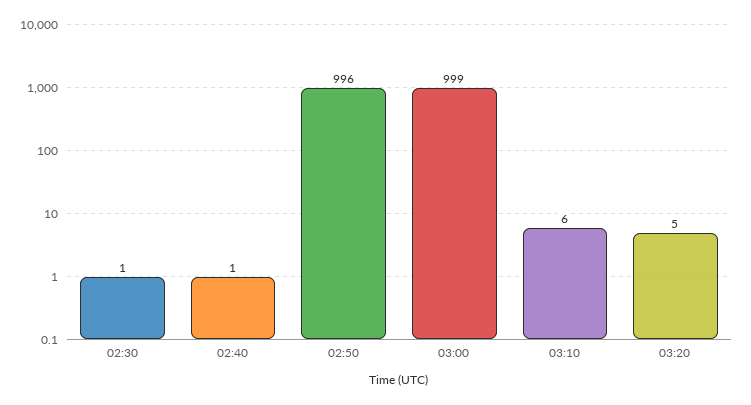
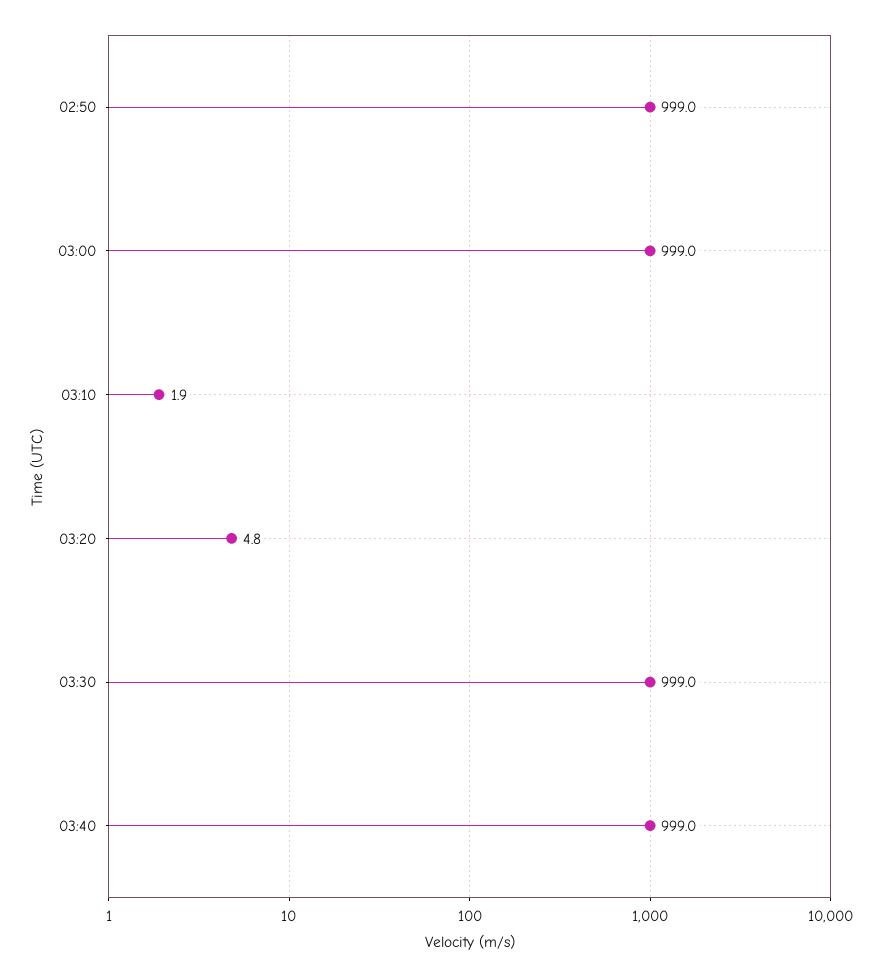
02:30: 1 -> none
02:40: 1 -> none
02:50: 996 -> 999
03:10: 6 -> 1.9
03:30: none -> 999
03:40: none -> 999

